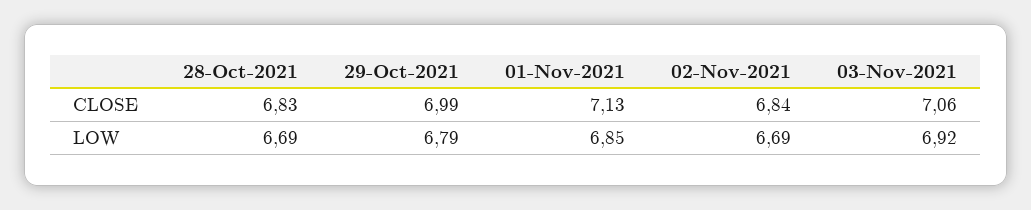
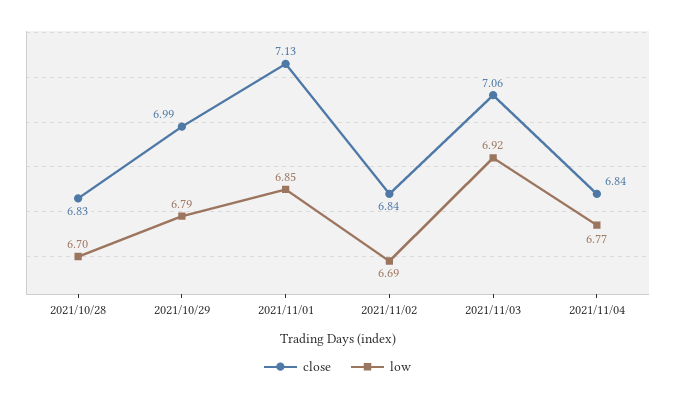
LOW, 28-Oct-2021: 6.69 -> 6.7
CLOSE, 2021/11/04: none -> 6.84
LOW, 2021/11/04: none -> 6.77

